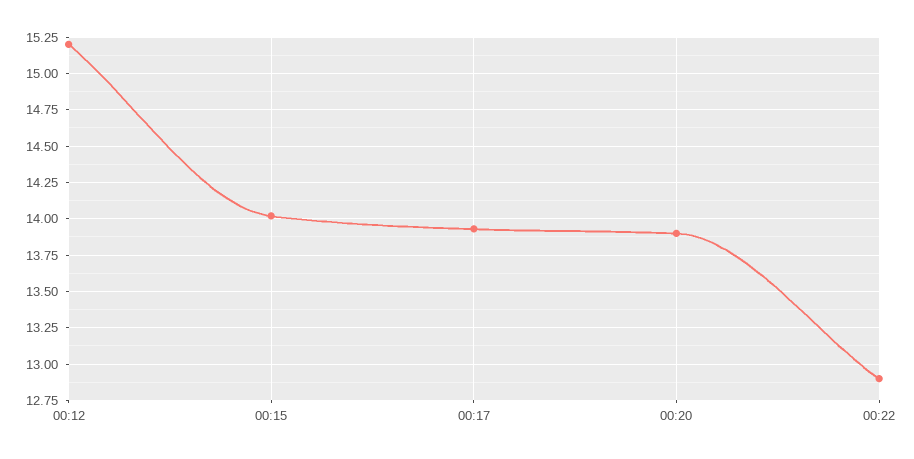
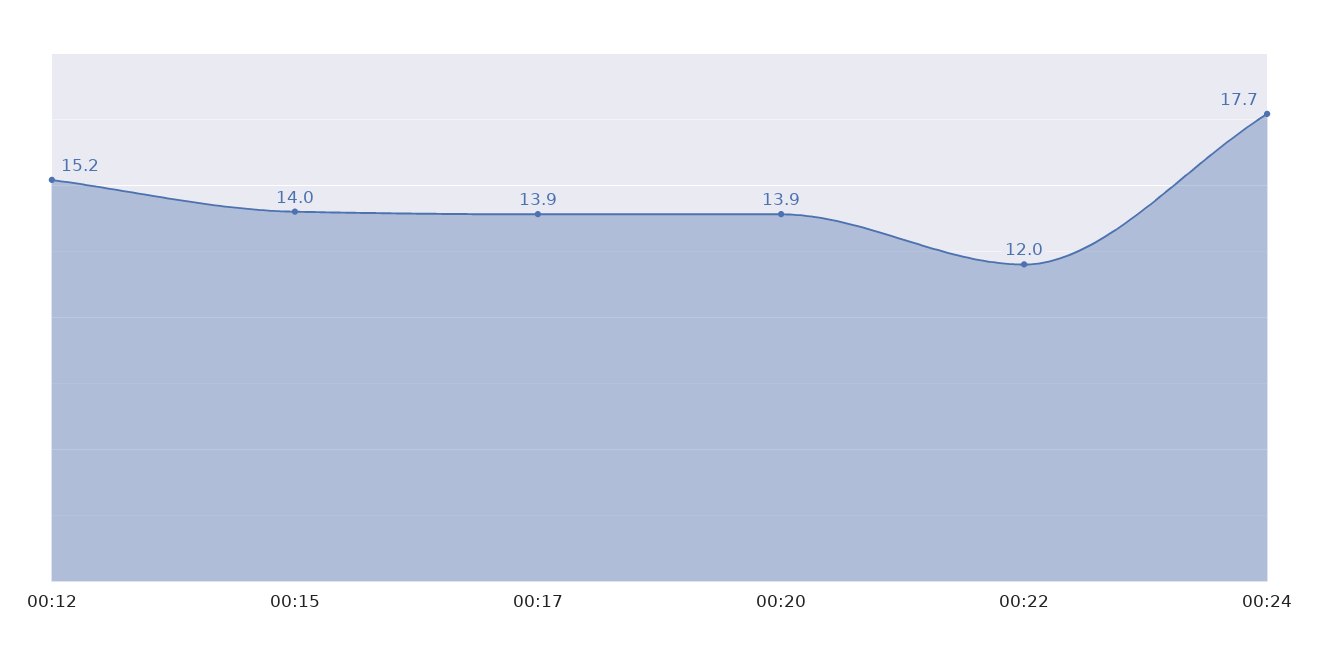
00:22: 12.9 -> 12
00:24: none -> 17.7

